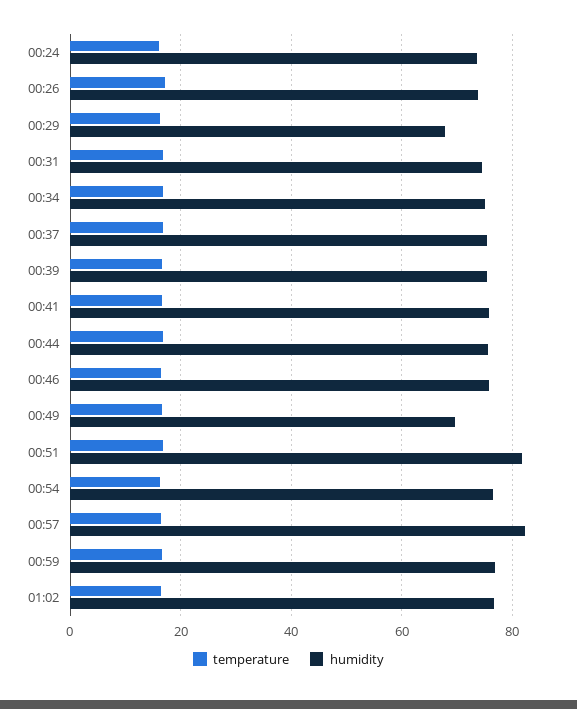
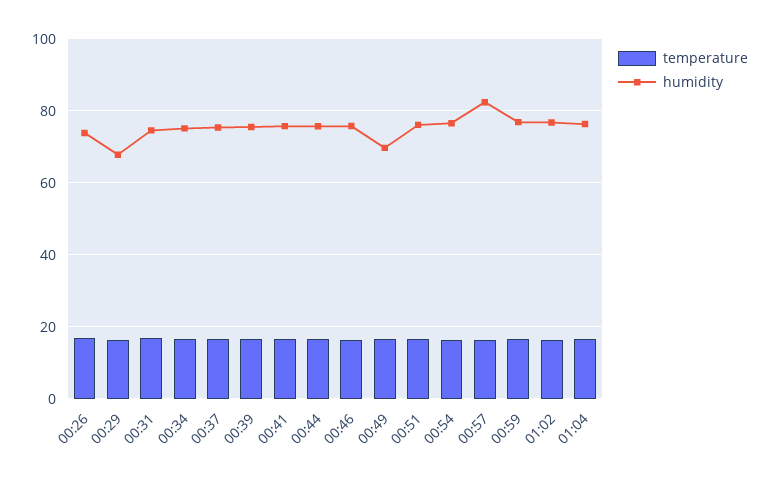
temperature, 00:24: 16 -> none
humidity, 00:24: 74 -> none
humidity, 00:51: 82 -> 76
temperature, 01:04: none -> 16
humidity, 01:04: none -> 76

